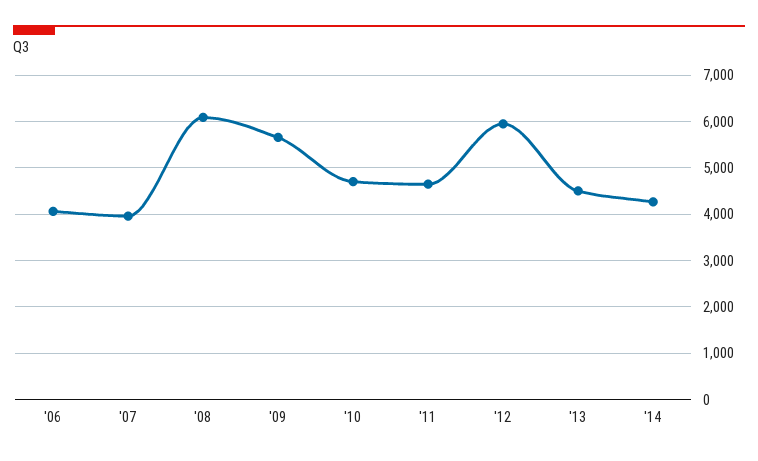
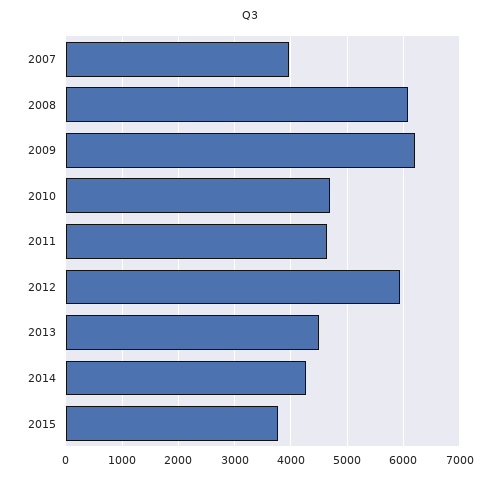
'06: 4000 -> none
'09: 5600 -> 6200
2015: none -> 3800

